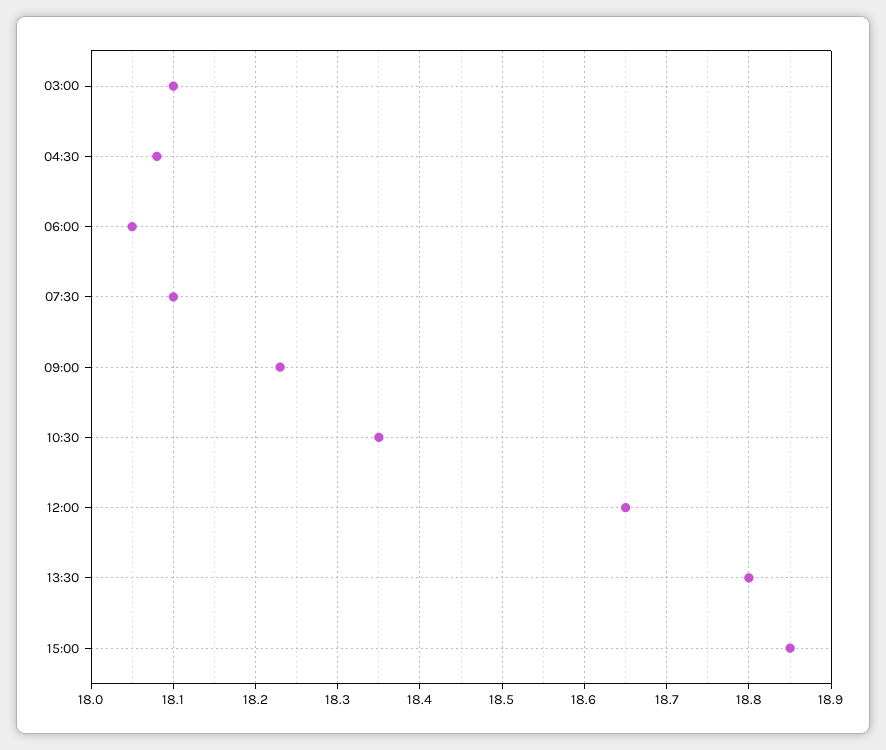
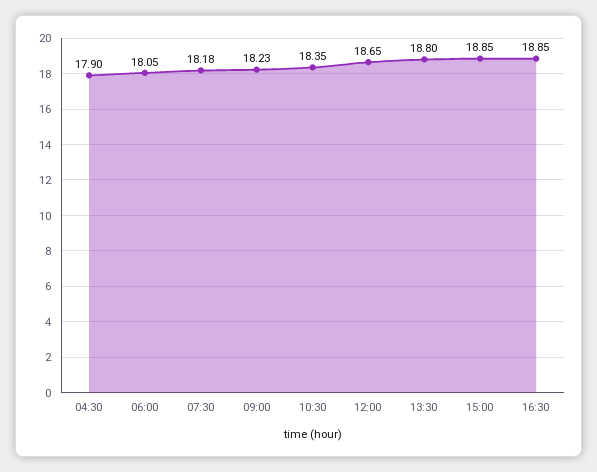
03:00: 18.1 -> none
04:30: 18.08 -> 17.9
07:30: 18.1 -> 18.18
16:30: none -> 18.85

